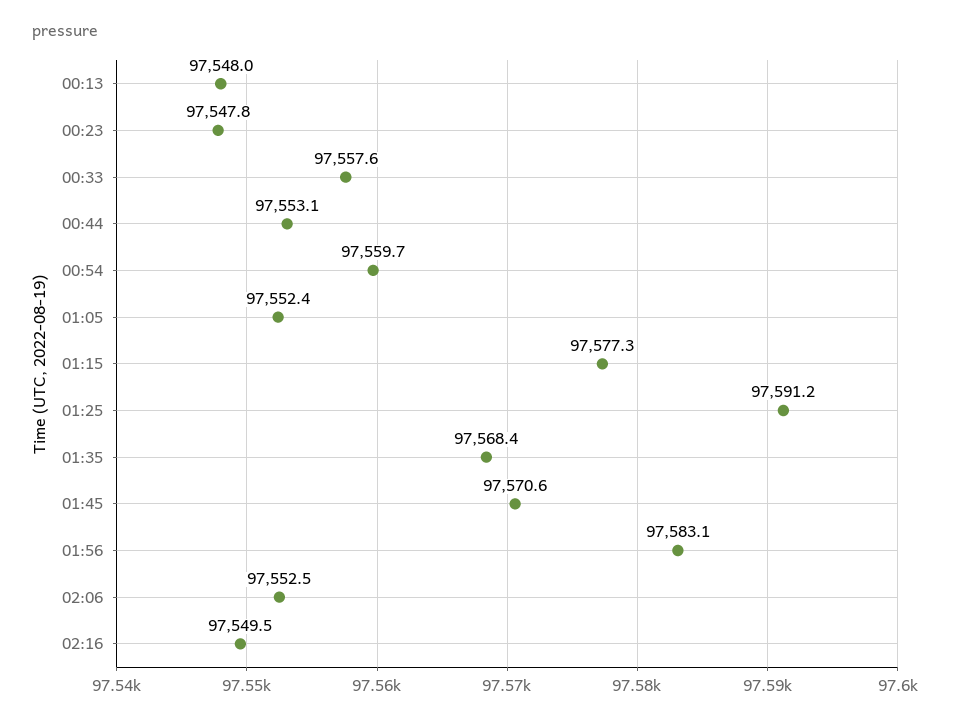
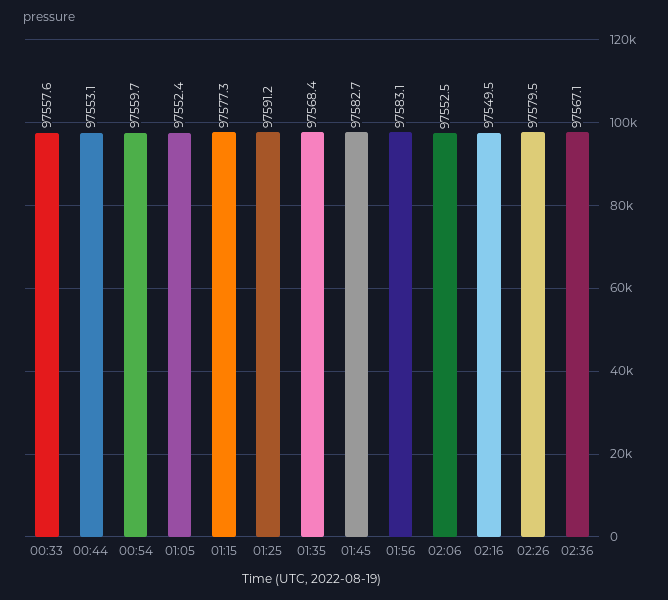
00:13: 97548 -> none
00:23: 97547.8 -> none
01:45: 97570.6 -> 97582.7
02:26: none -> 97579.5
02:36: none -> 97567.1

